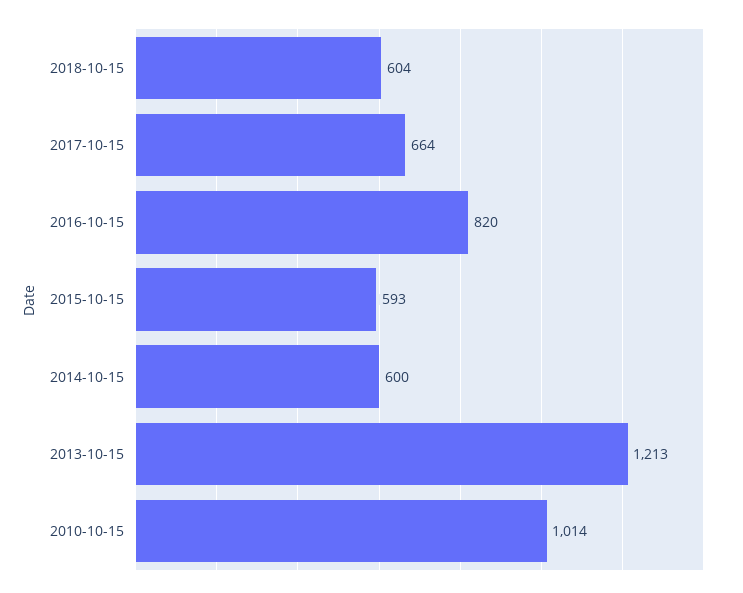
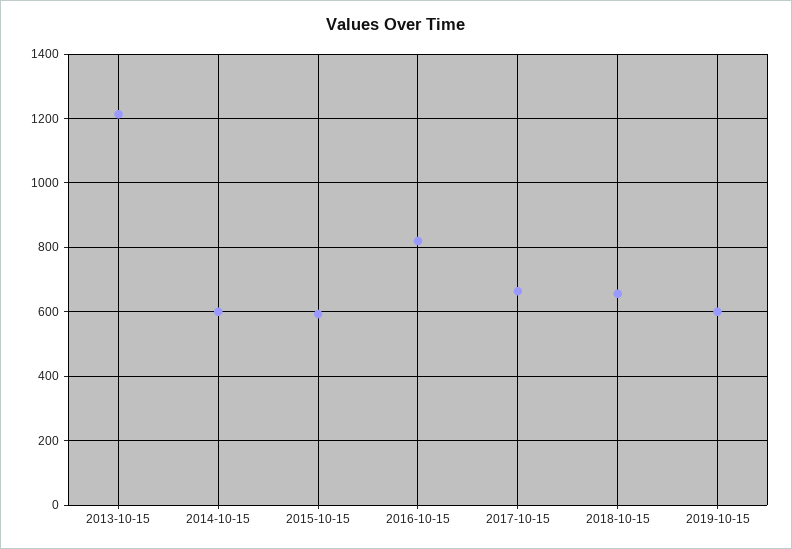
2018-10-15: 604 -> 660
2010-10-15: 1014 -> none
2019-10-15: none -> 600

